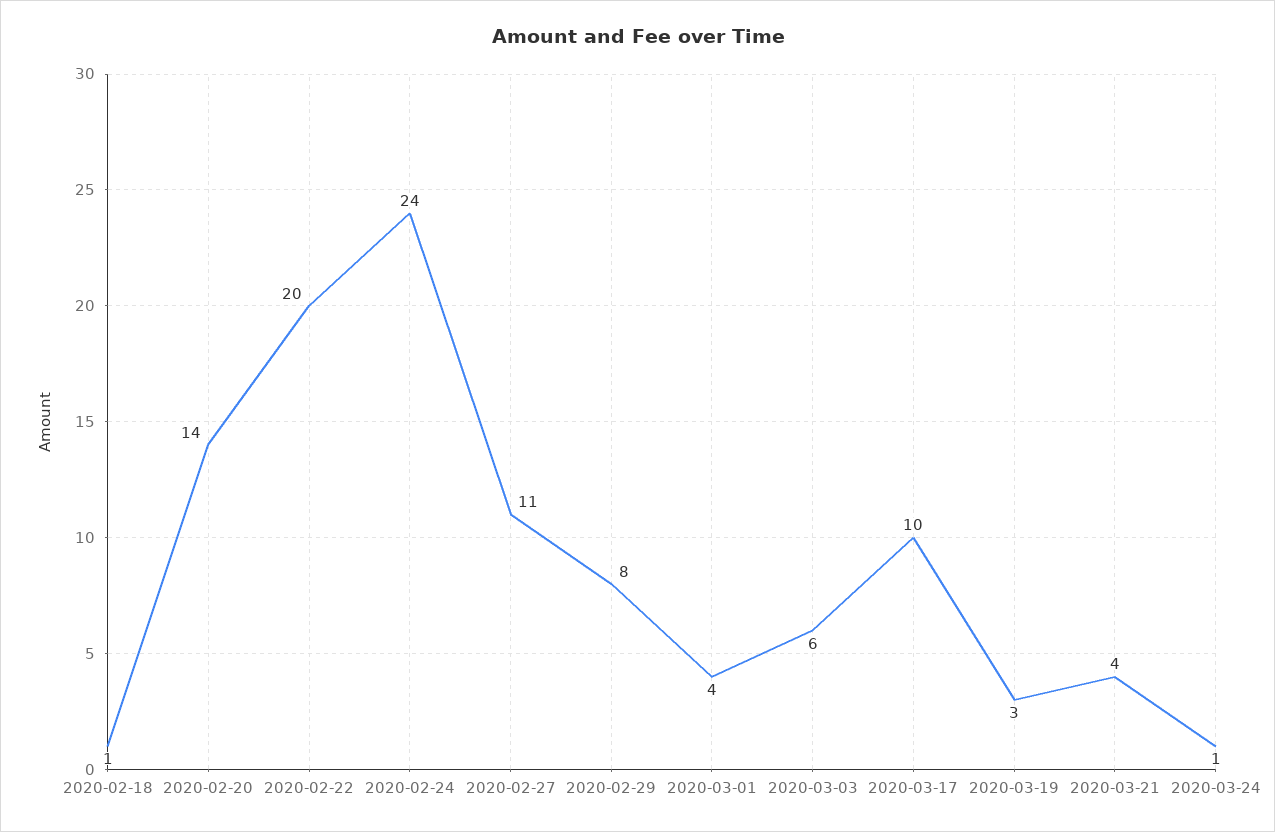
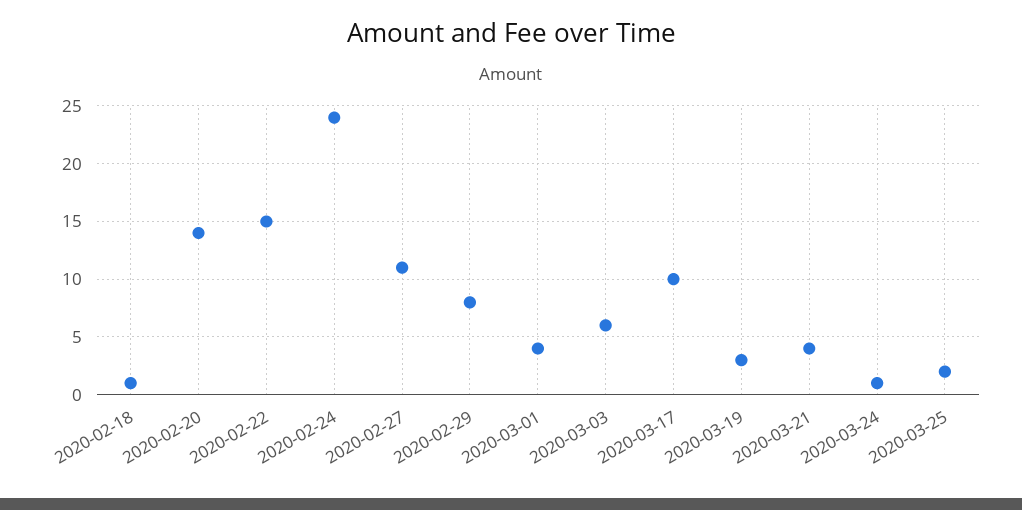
2020-02-22: 20 -> 15
2020-03-25: none -> 2

